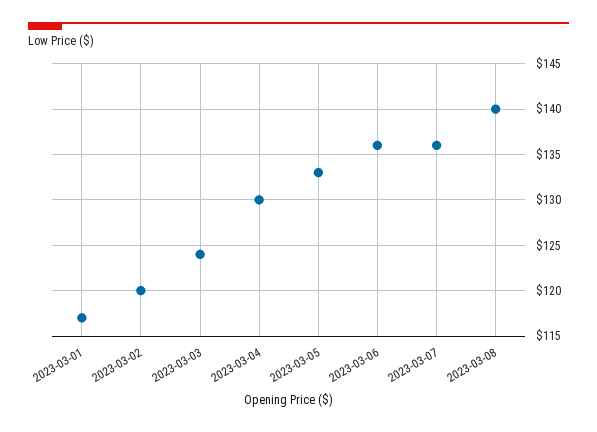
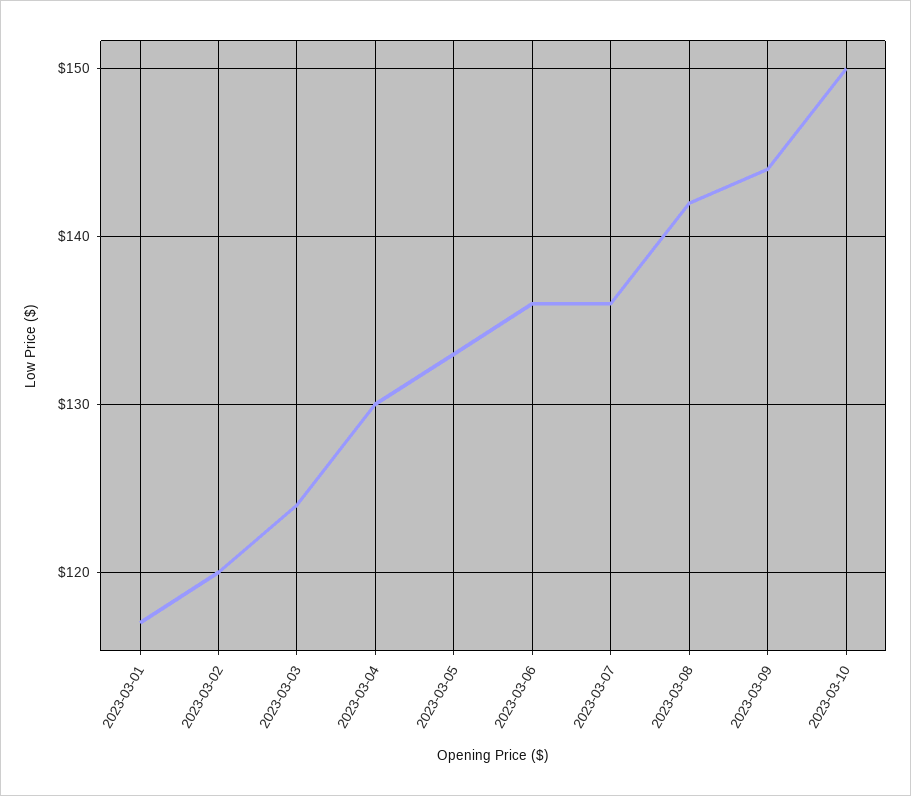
2023-03-08: 140 -> 142
2023-03-09: none -> 144
2023-03-10: none -> 150

